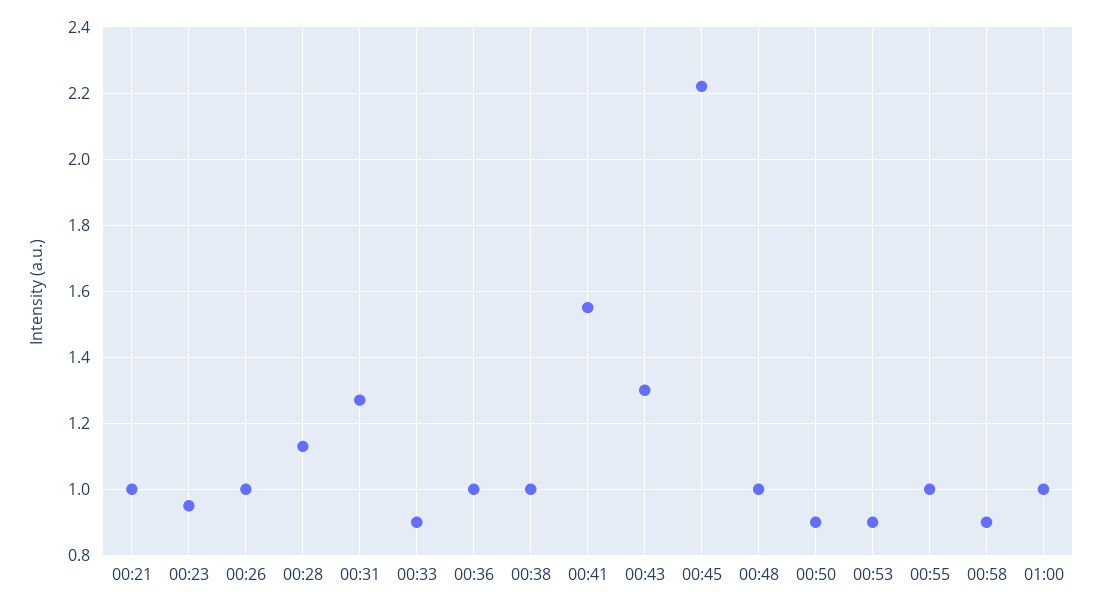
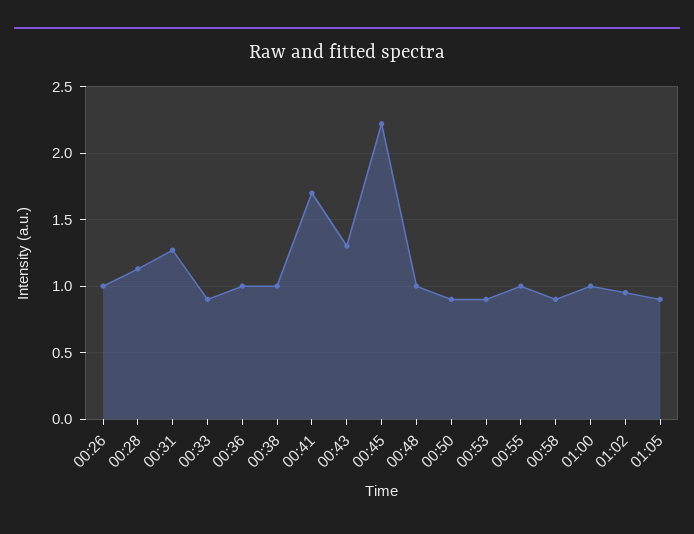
00:21: 1 -> none
00:23: 0.95 -> none
00:41: 1.55 -> 1.7
01:02: none -> 0.95
01:05: none -> 0.9

